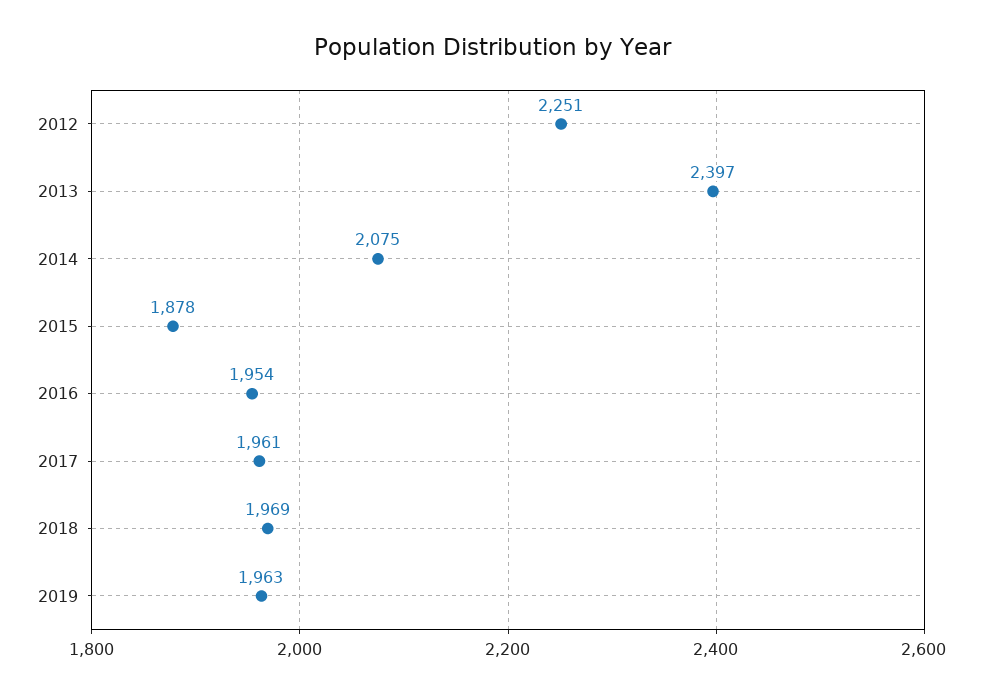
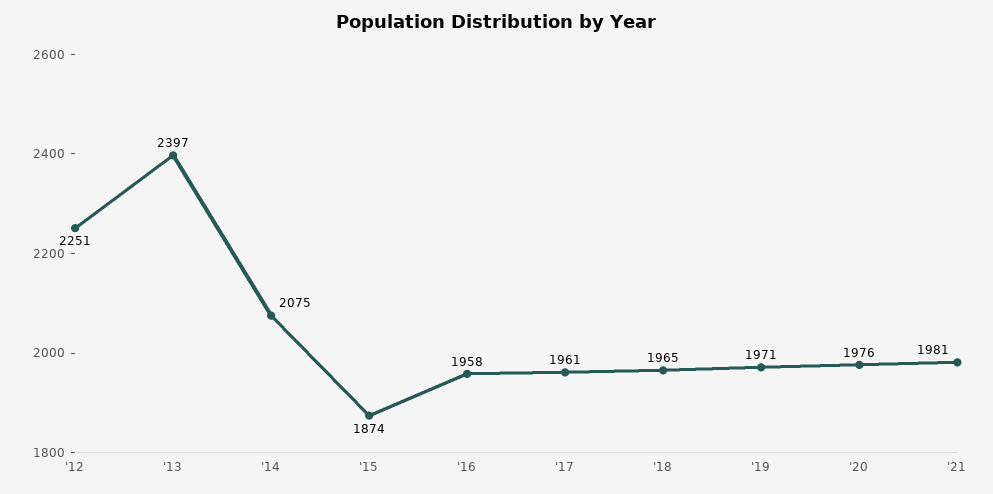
2015: 1878 -> 1874
2016: 1954 -> 1958
2018: 1969 -> 1965
2019: 1963 -> 1971
'20: none -> 1976
'21: none -> 1981

